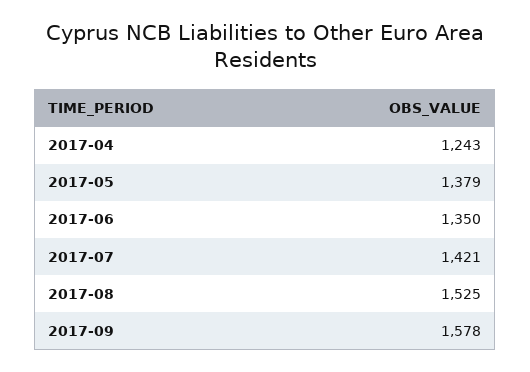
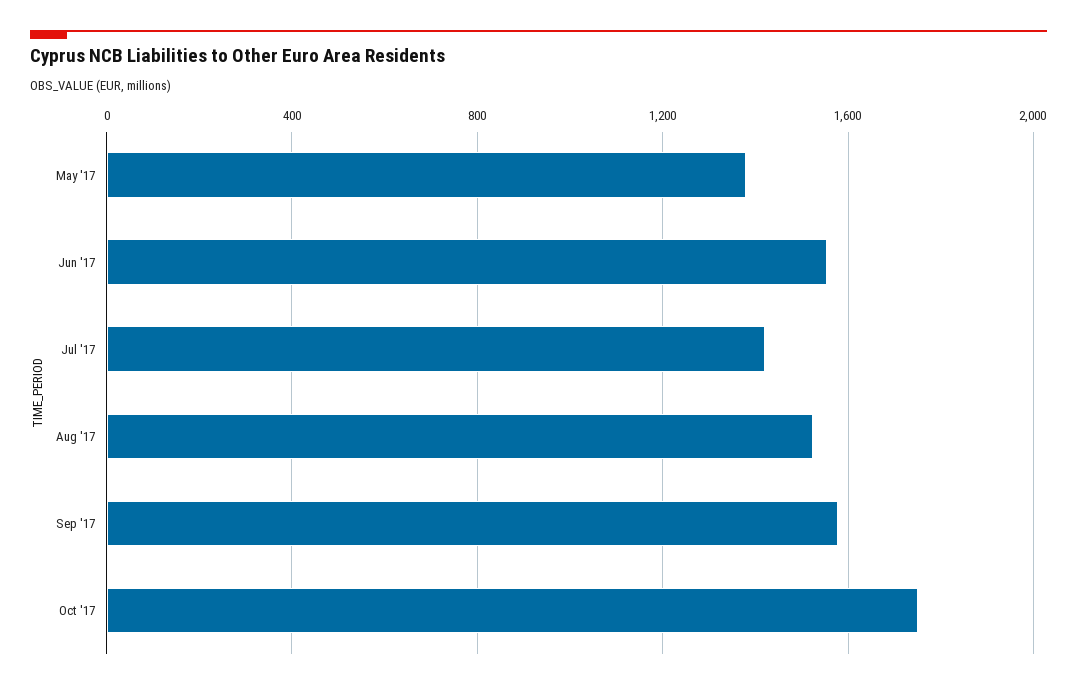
2017-04: 1243 -> none
2017-06: 1350 -> 1550
Oct '17: none -> 1750

